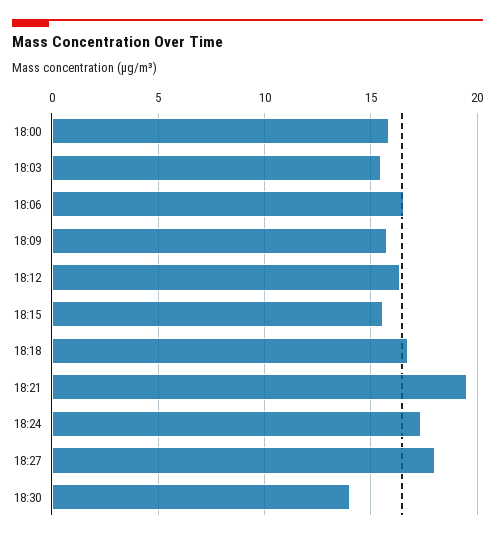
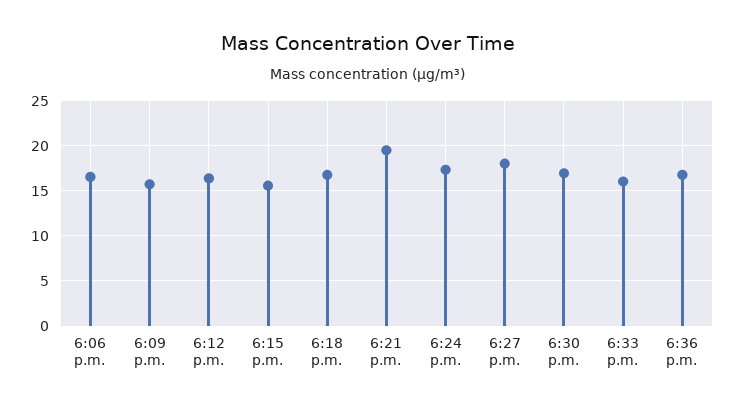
18:00: 16 -> none
18:03: 15.5 -> none
18:30: 14 -> 17
6:33 p.m.: none -> 16
6:36 p.m.: none -> 17

